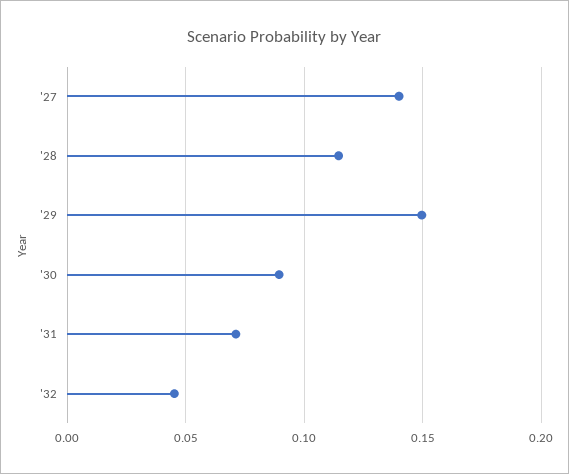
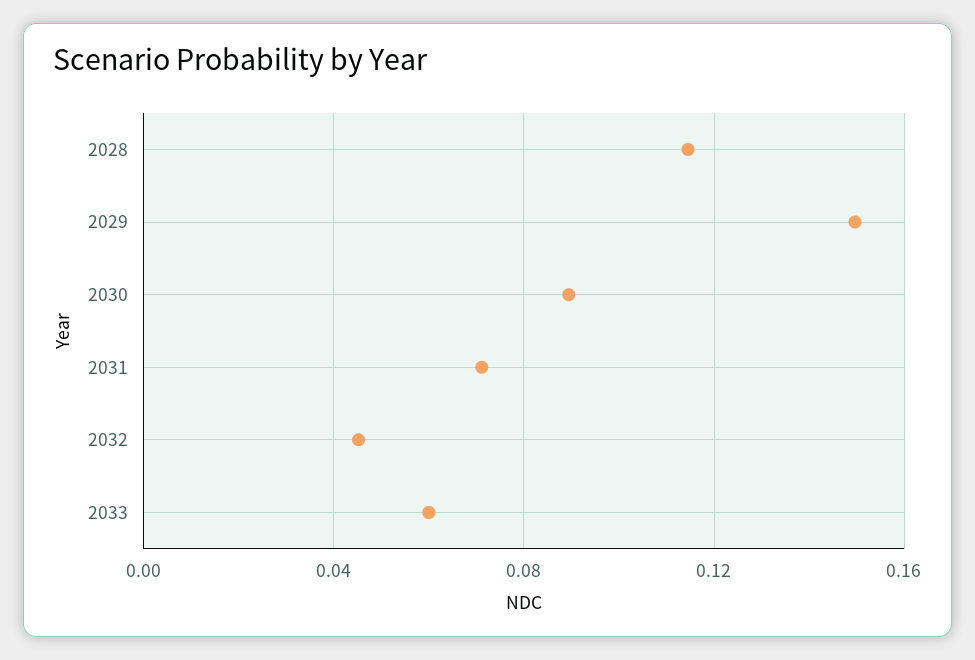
'27: 0.14 -> none
2033: none -> 0.06

